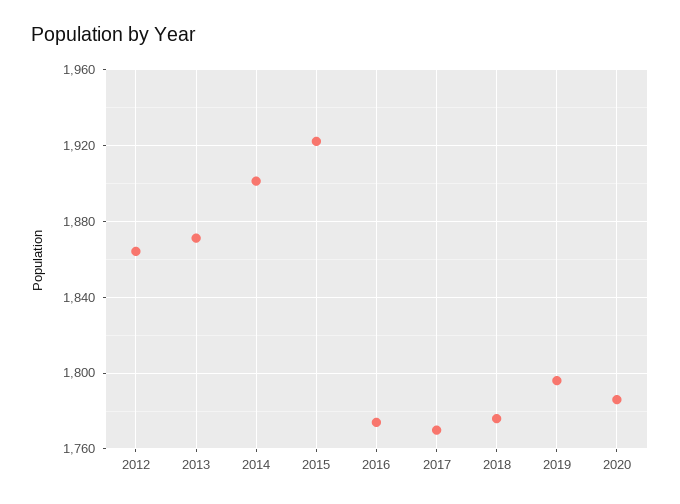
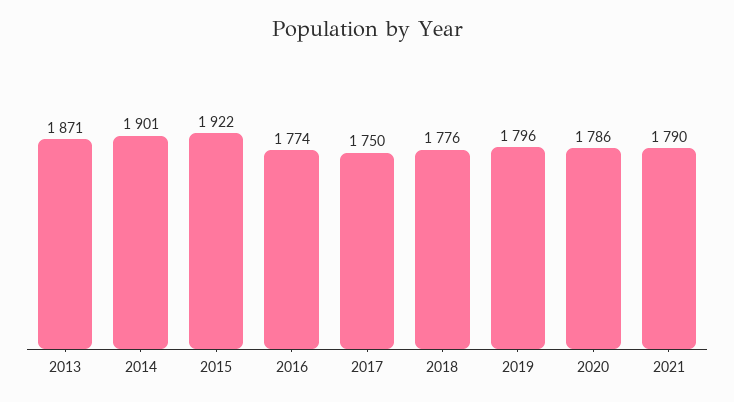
2012: 1865 -> none
2017: 1770 -> 1750
2021: none -> 1790

